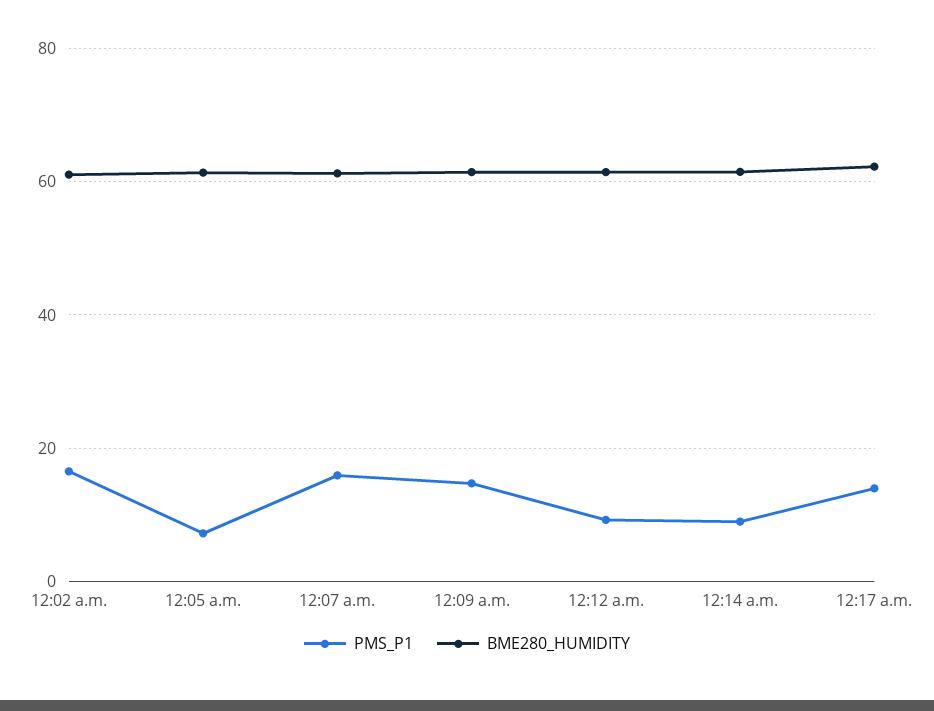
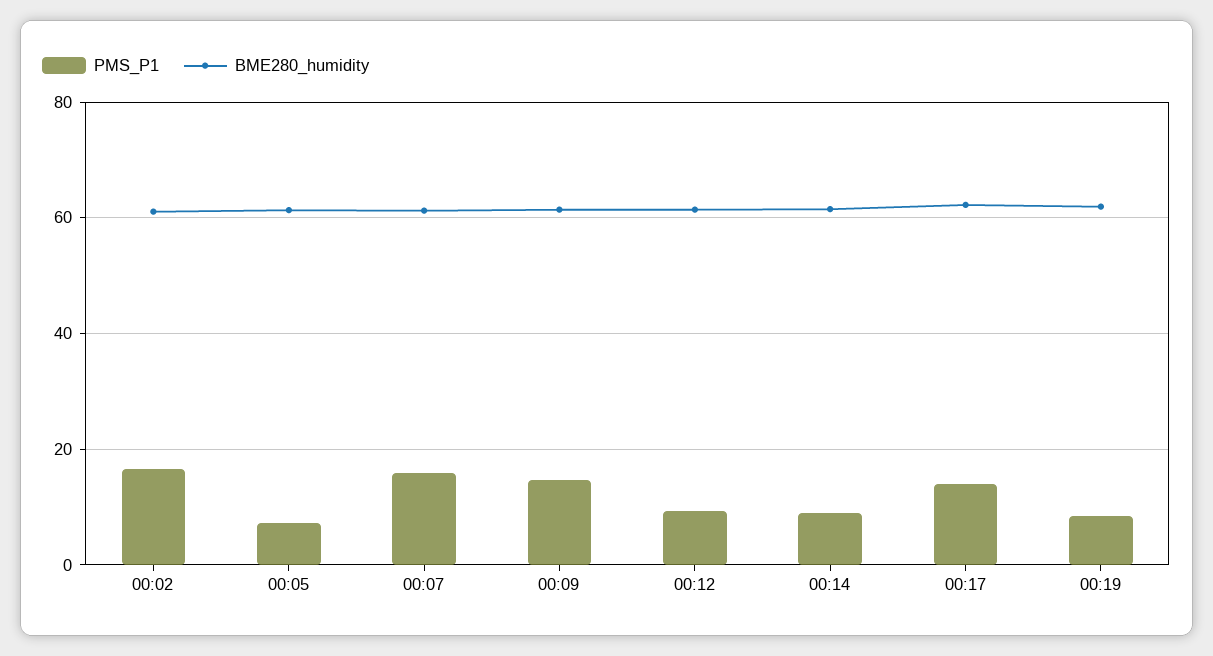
PMS_P1, 00:19: none -> 8
BME280_HUMIDITY, 00:19: none -> 62

